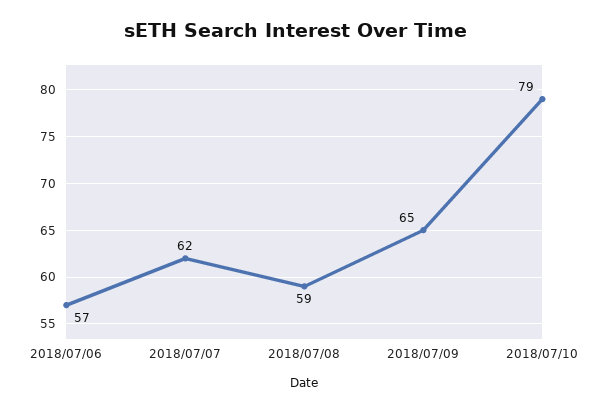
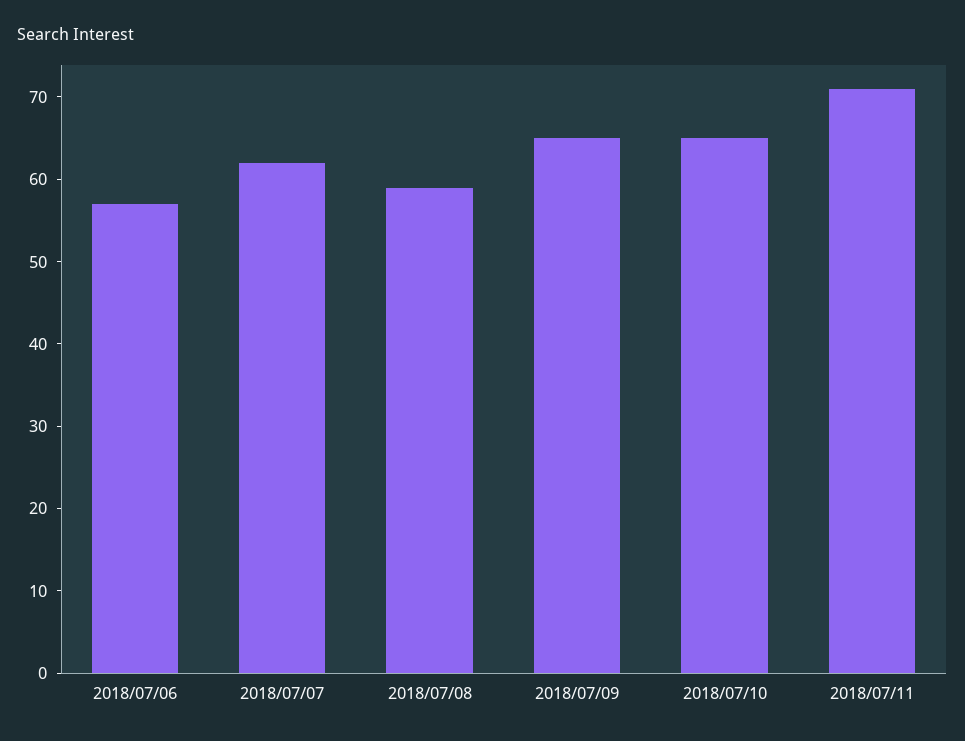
2018/07/10: 79 -> 65
2018/07/11: none -> 71

